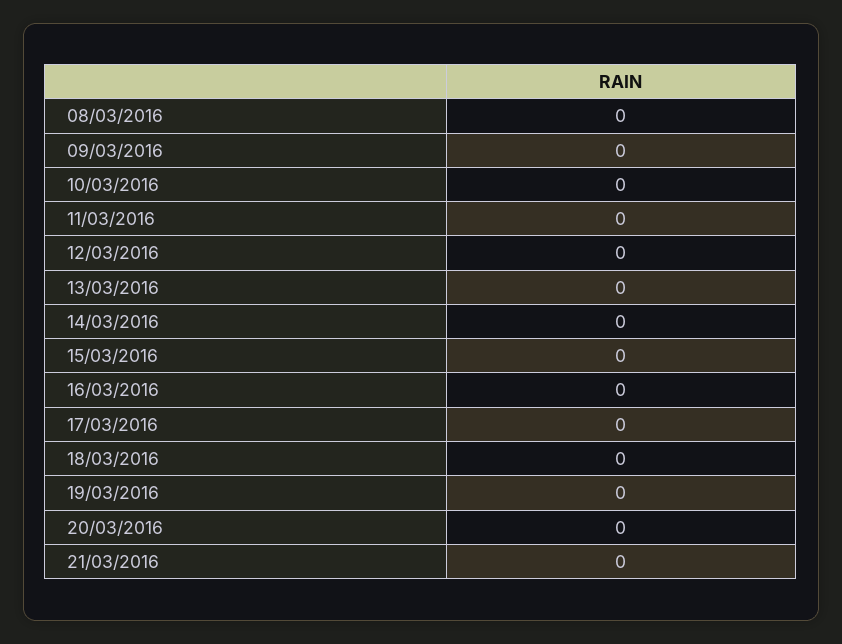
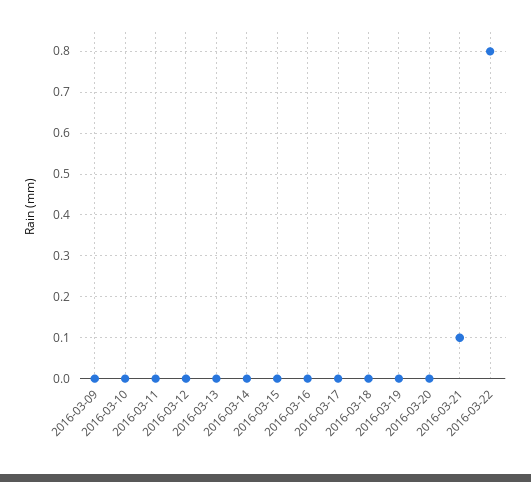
08/03/2016: 0 -> none
21/03/2016: 0 -> 0.1
2016-03-22: none -> 0.8

